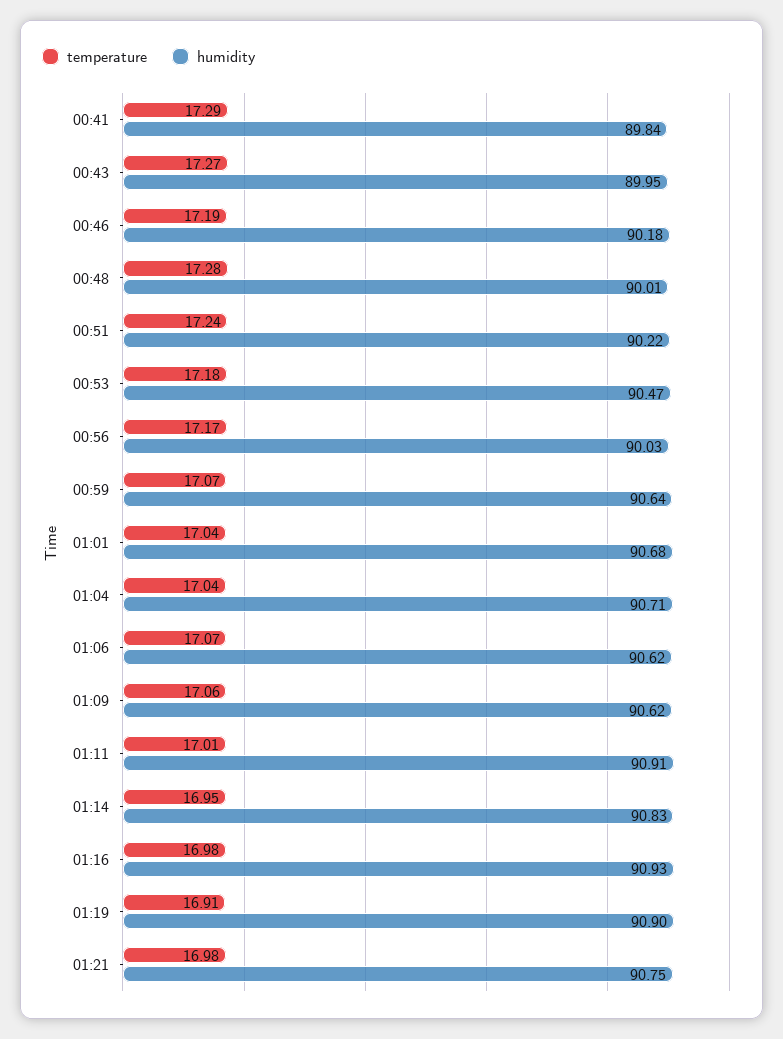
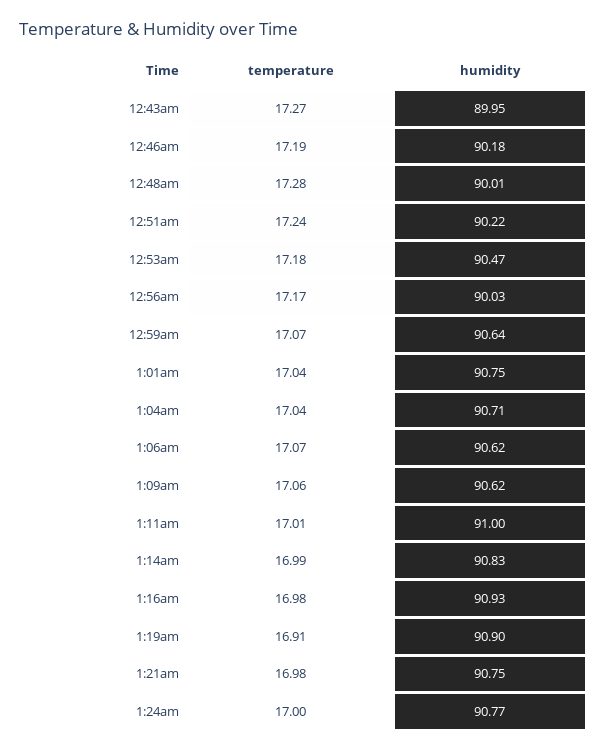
temperature, 00:41: 17.29 -> none
humidity, 00:41: 89.84 -> none
humidity, 01:01: 90.68 -> 90.75
humidity, 01:11: 90.91 -> 91
temperature, 01:14: 16.95 -> 16.99
temperature, 1:24am: none -> 17
humidity, 1:24am: none -> 90.77

